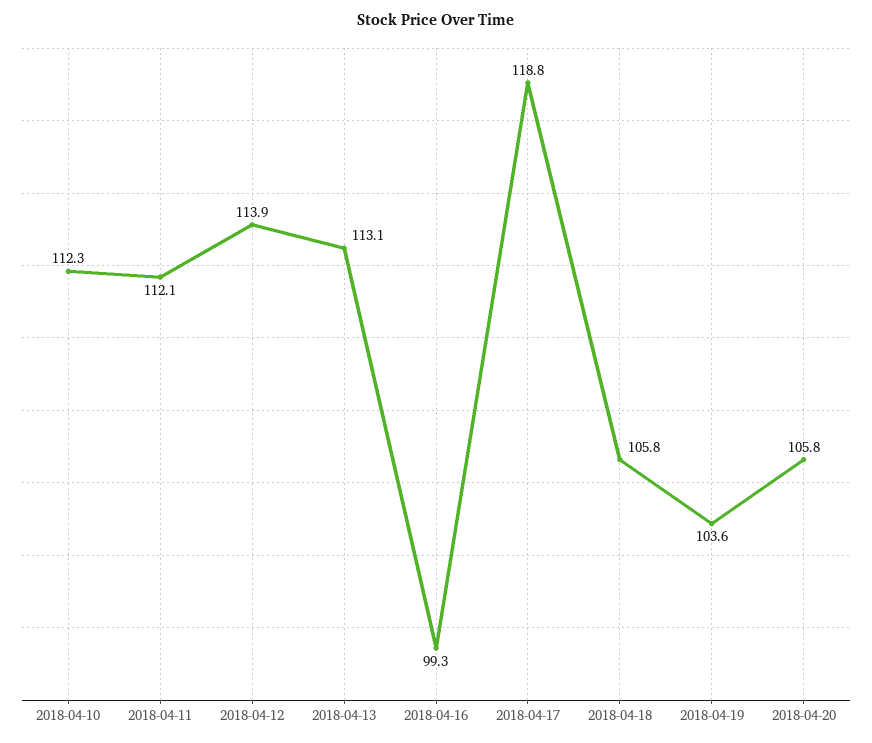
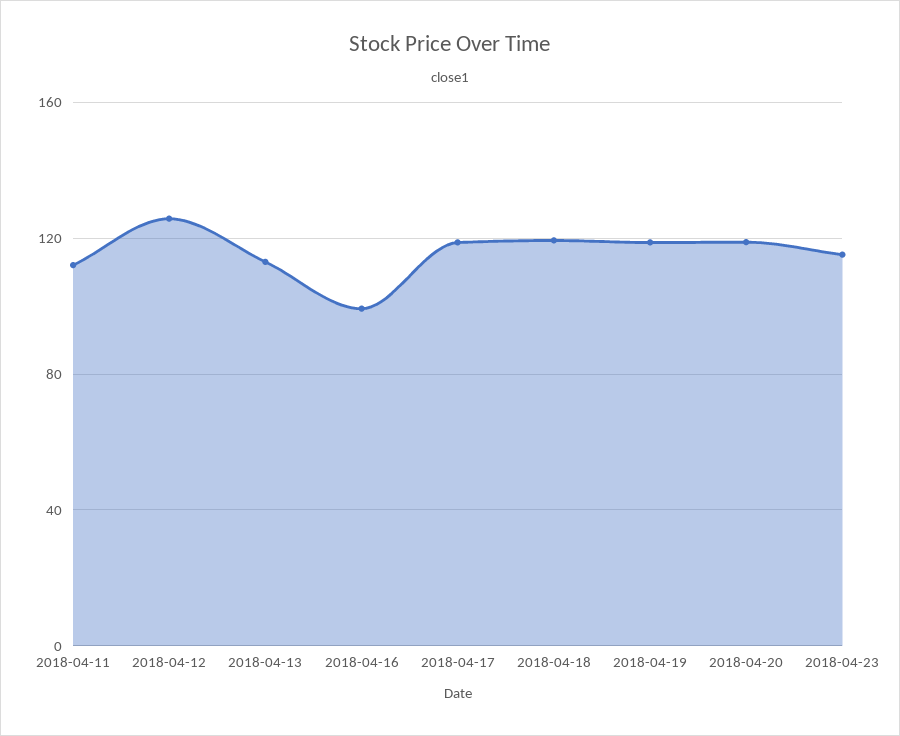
2018-04-10: 112.3 -> none
2018-04-12: 113.9 -> 125
2018-04-18: 105.8 -> 120
2018-04-19: 103.6 -> 120
2018-04-20: 105.8 -> 120
2018-04-23: none -> 115

